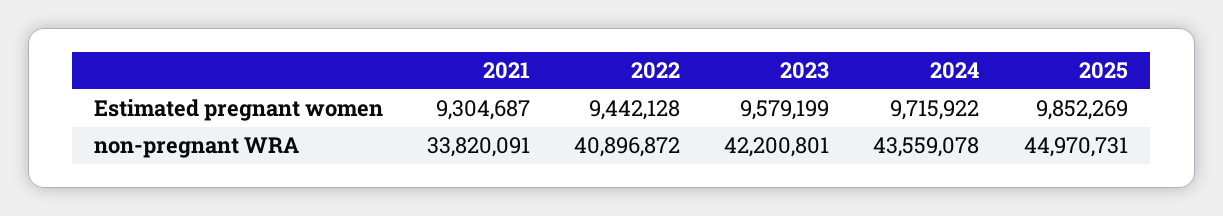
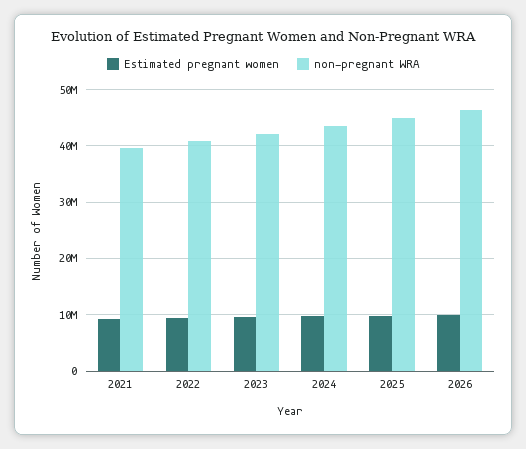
non-pregnant WRA, 2021: 33820091 -> 40000000
Estimated pregnant women, 2026: none -> 10000000
non-pregnant WRA, 2026: none -> 46000000

